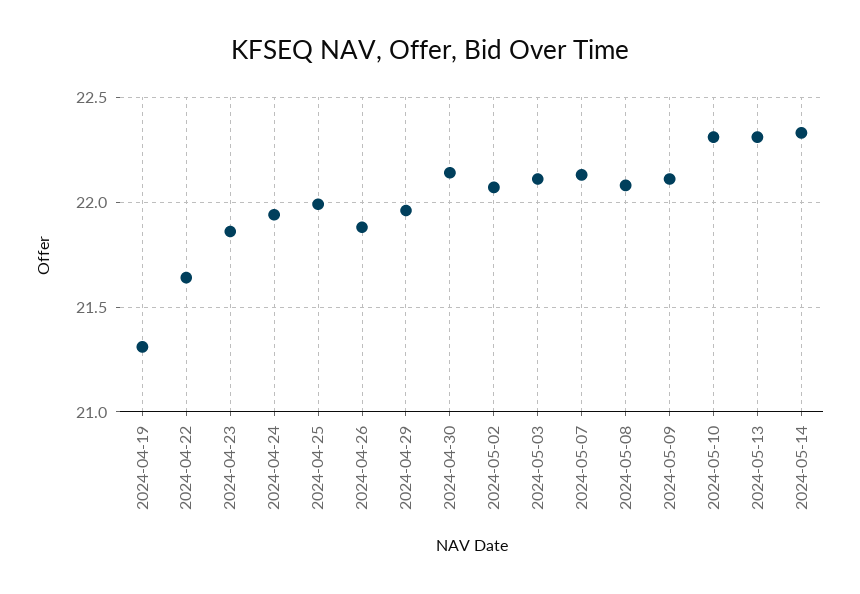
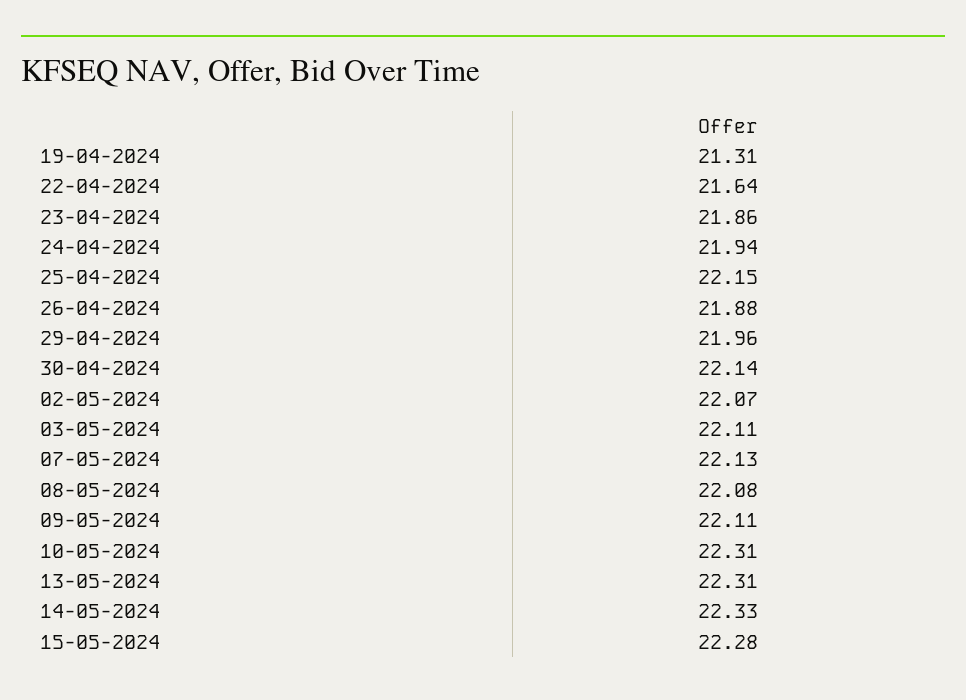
2024-04-25: 22 -> 22.15
15-05-2024: none -> 22.28

